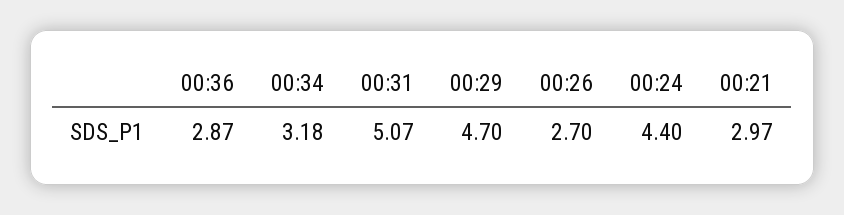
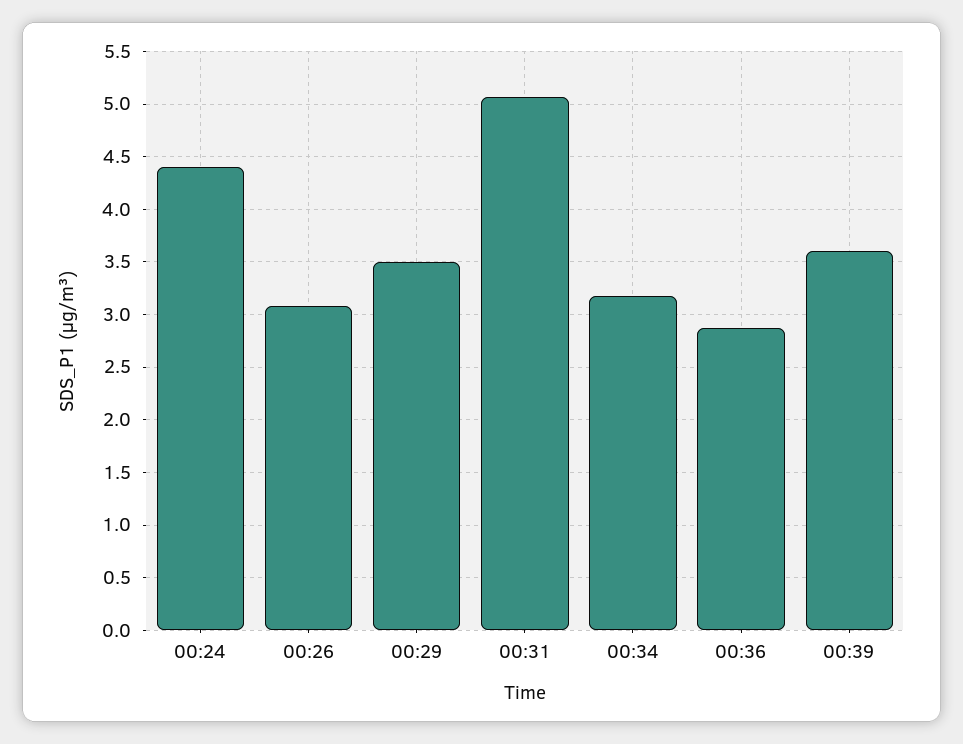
00:29: 4.7 -> 3.5
00:26: 2.7 -> 3.1
00:21: 2.97 -> none
00:39: none -> 3.6

